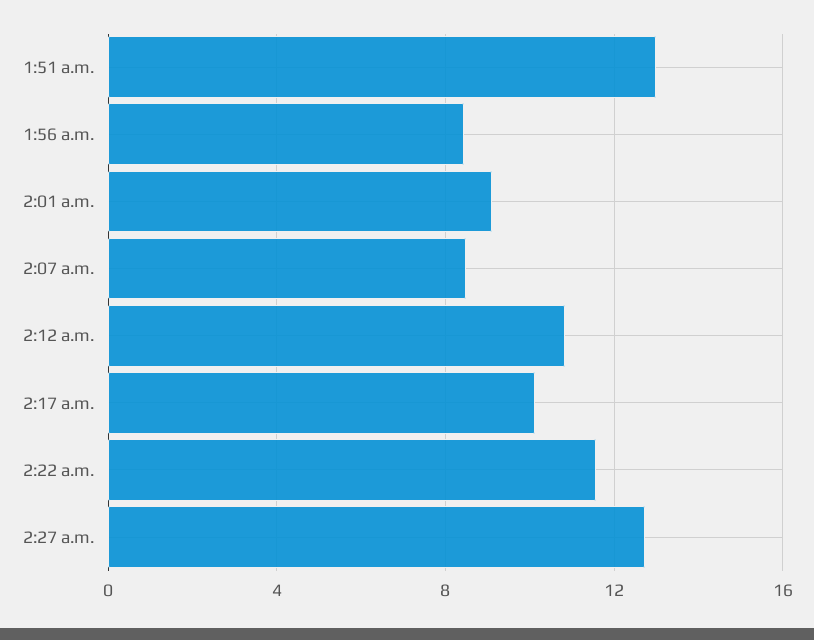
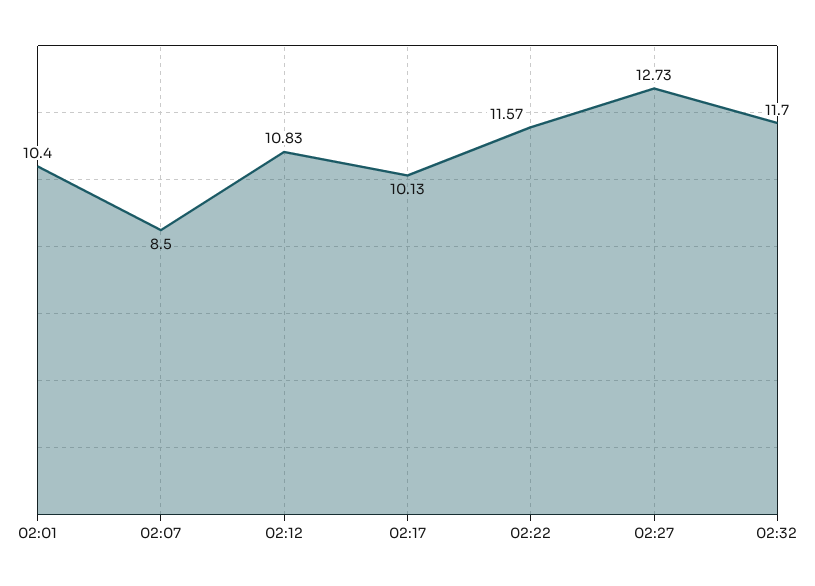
1:51 a.m.: 13 -> none
1:56 a.m.: 8.5 -> none
2:01 a.m.: 9 -> 10.4
02:32: none -> 11.7

